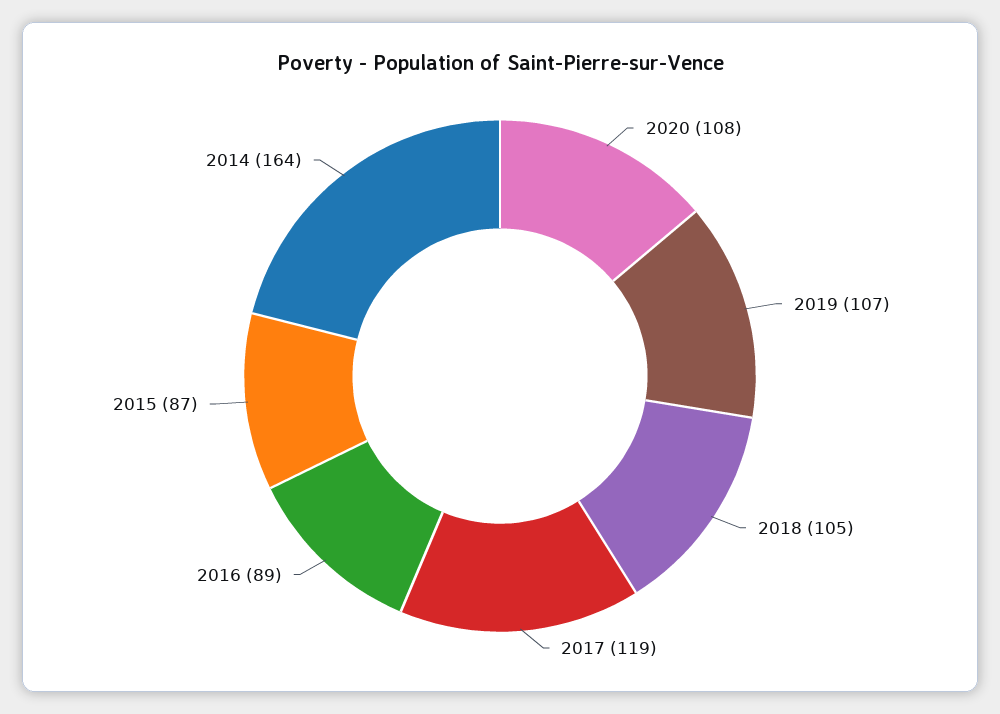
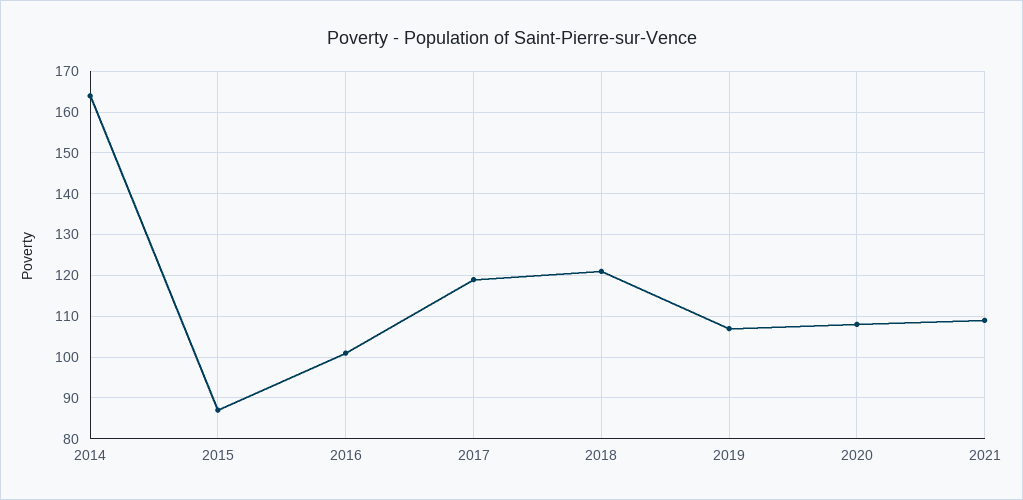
2018: 105 -> 120
2016: 89 -> 100
2021: none -> 110

